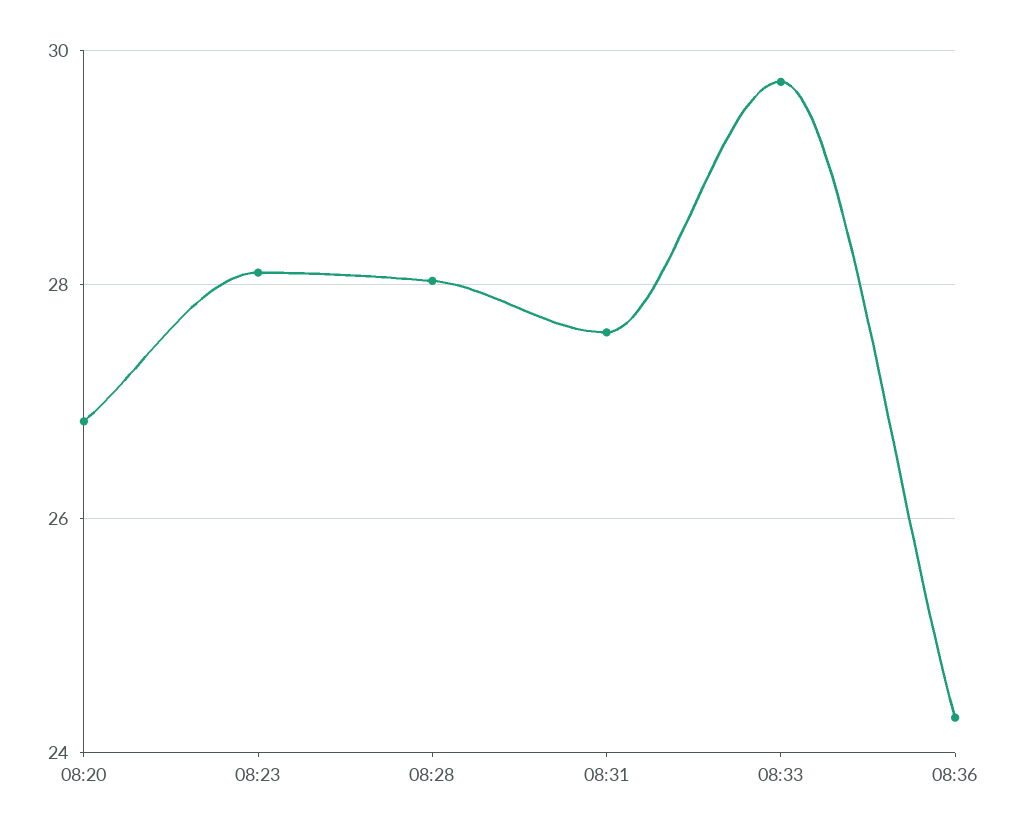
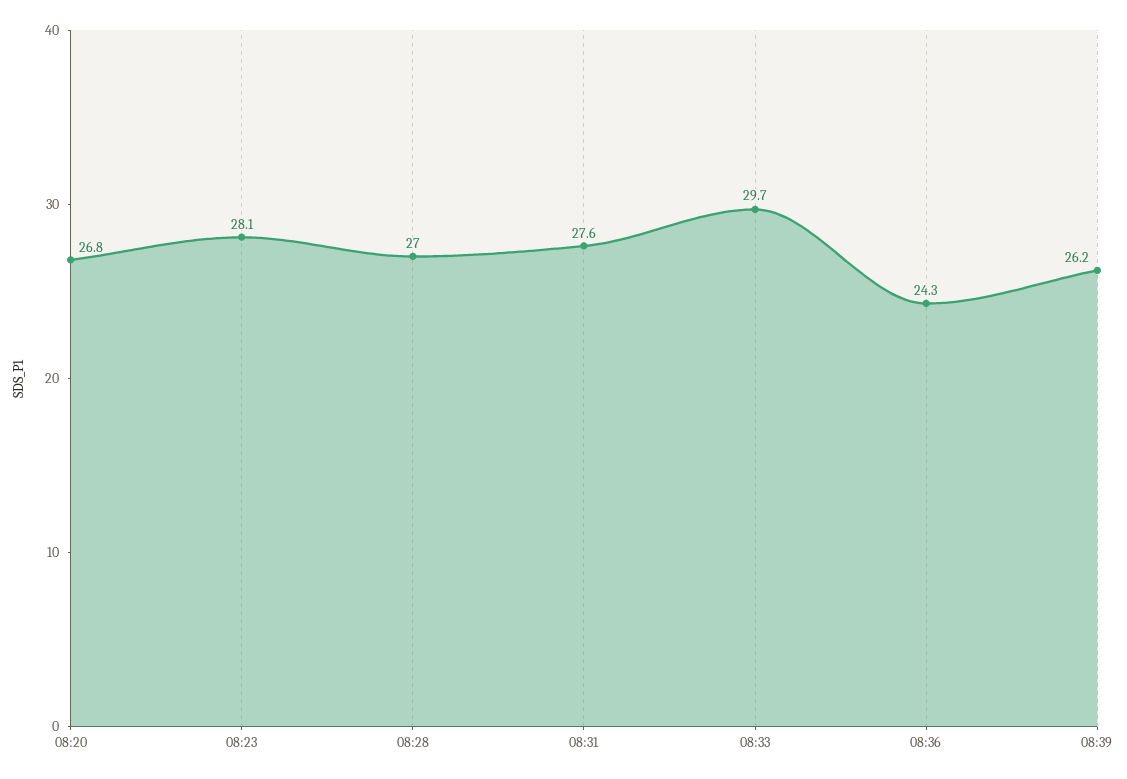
08:28: 28 -> 27
08:39: none -> 26.2

